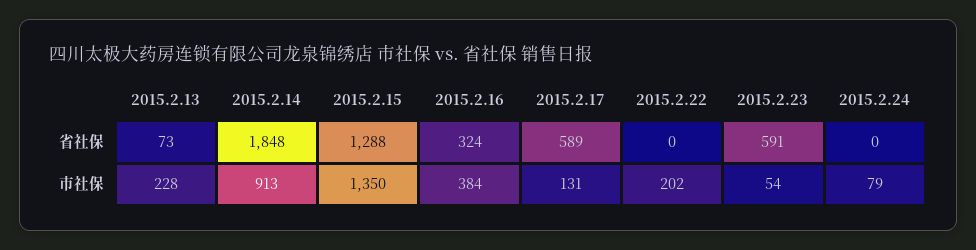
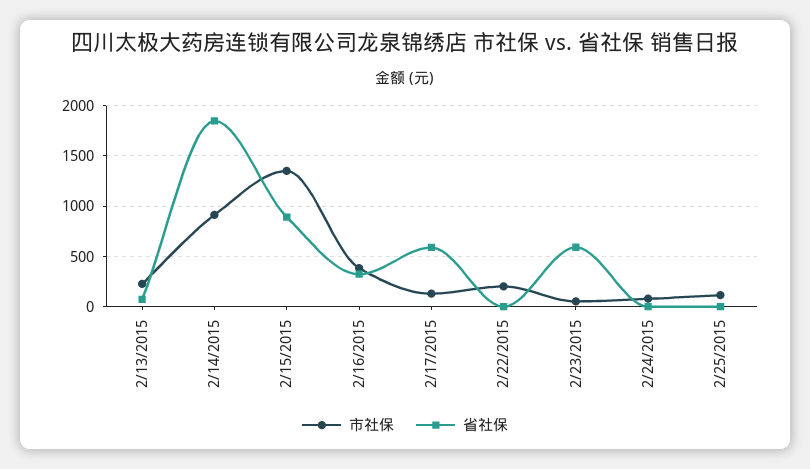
省社保, 2015.2.15: 1288 -> 900
市社保, 2/25/2015: none -> 100
省社保, 2/25/2015: none -> 0

